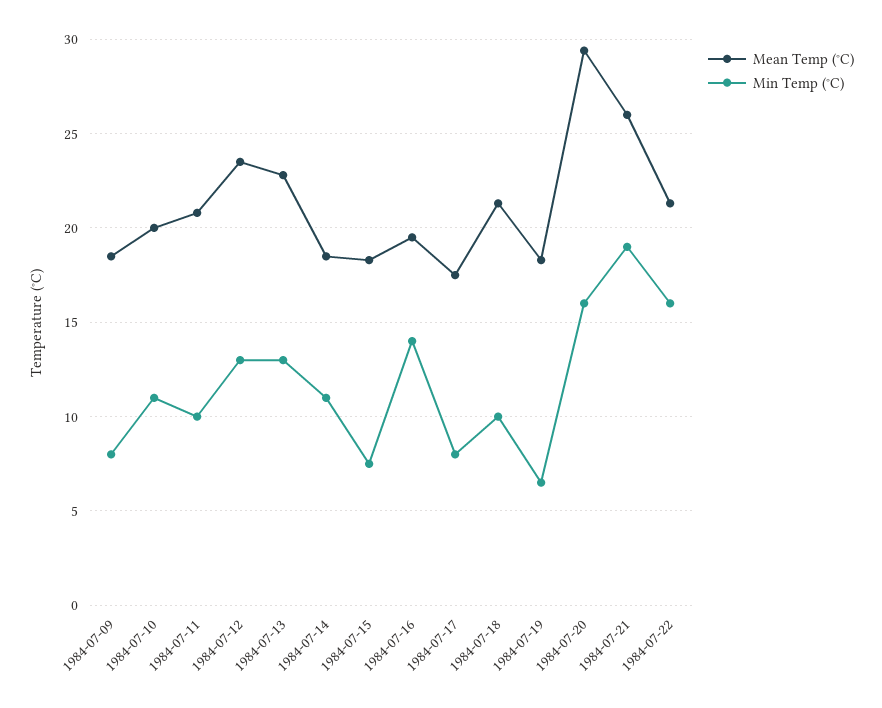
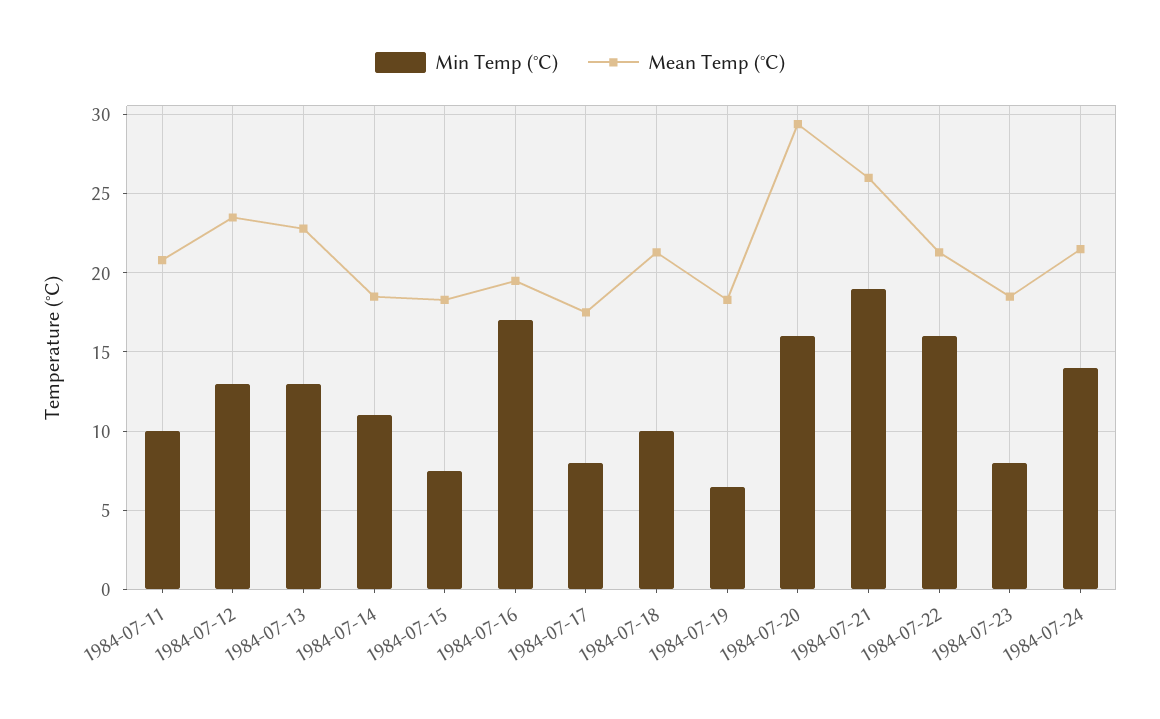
Mean Temp (°C), 1984-07-09: 18.5 -> none
Min Temp (°C), 1984-07-09: 8 -> none
Mean Temp (°C), 1984-07-10: 20 -> none
Min Temp (°C), 1984-07-10: 11 -> none
Min Temp (°C), 1984-07-16: 14 -> 17
Min Temp (°C), 1984-07-23: none -> 8
Mean Temp (°C), 1984-07-23: none -> 18.5
Min Temp (°C), 1984-07-24: none -> 14
Mean Temp (°C), 1984-07-24: none -> 21.5

